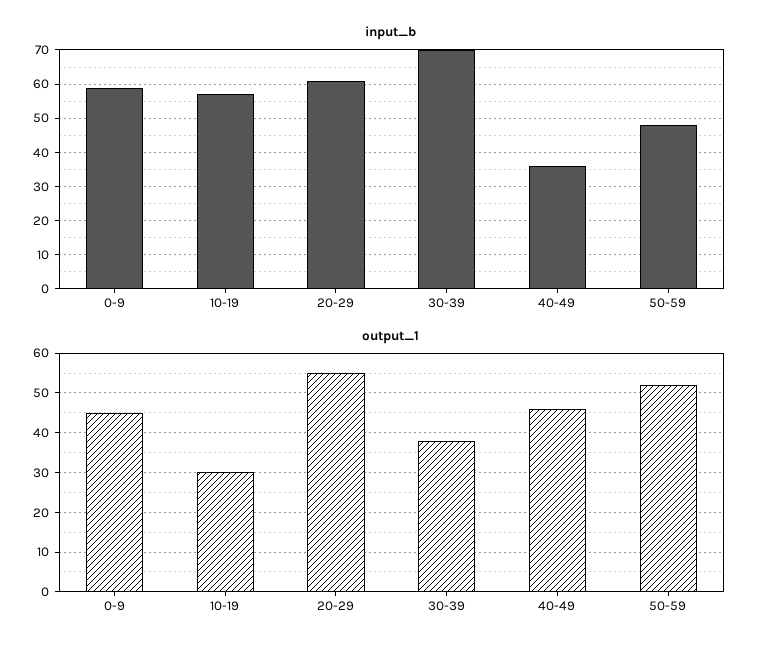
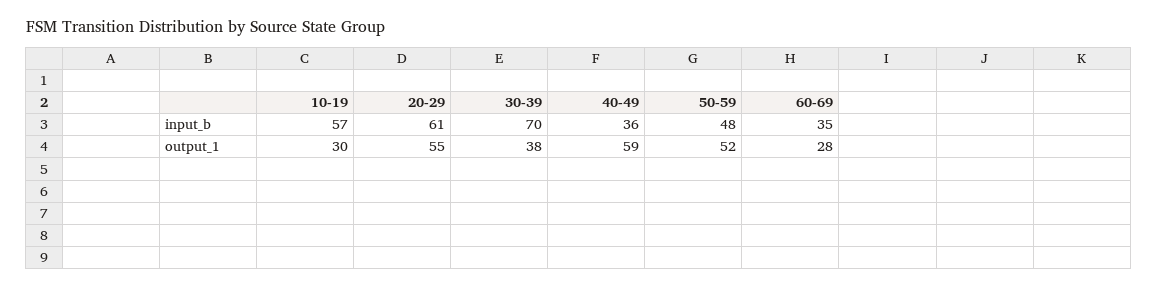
input_b, 0-9: 60 -> none
output_1, 0-9: 45 -> none
output_1, 40-49: 45 -> 59
input_b, 60-69: none -> 35
output_1, 60-69: none -> 28

